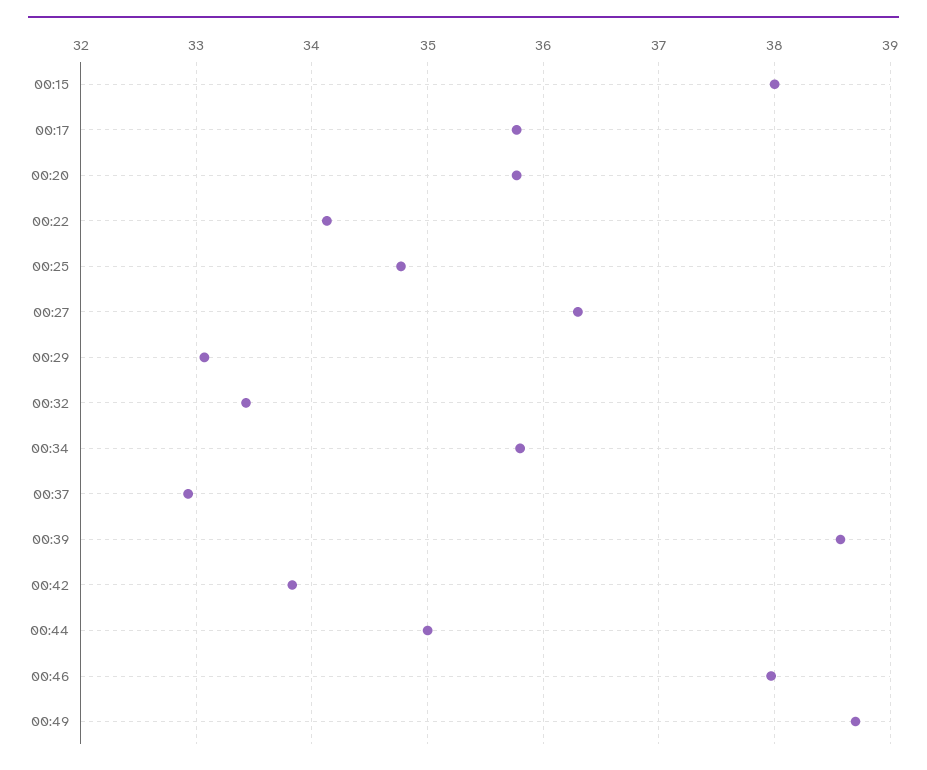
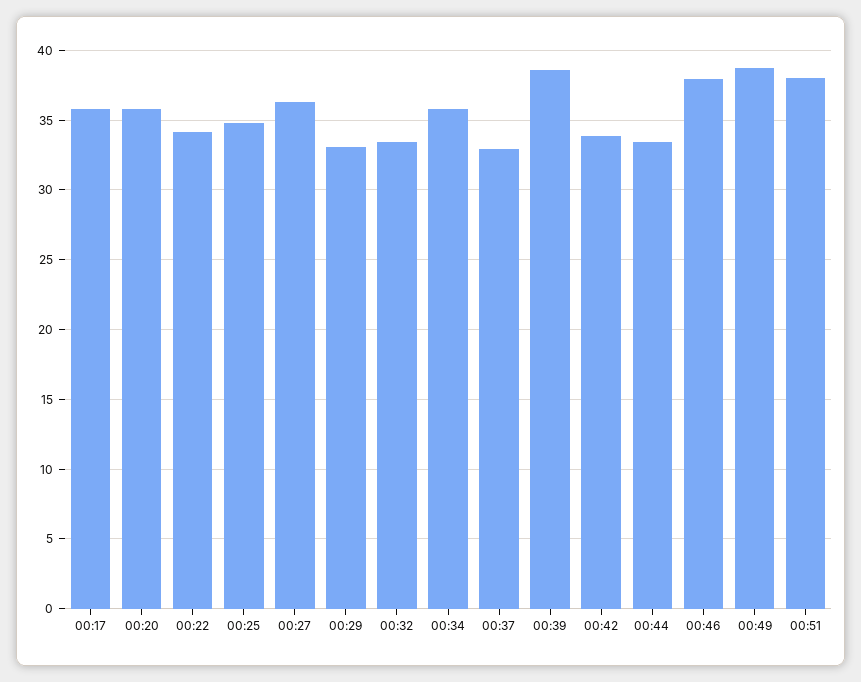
00:15: 38 -> none
00:44: 35 -> 33.5
00:51: none -> 38

